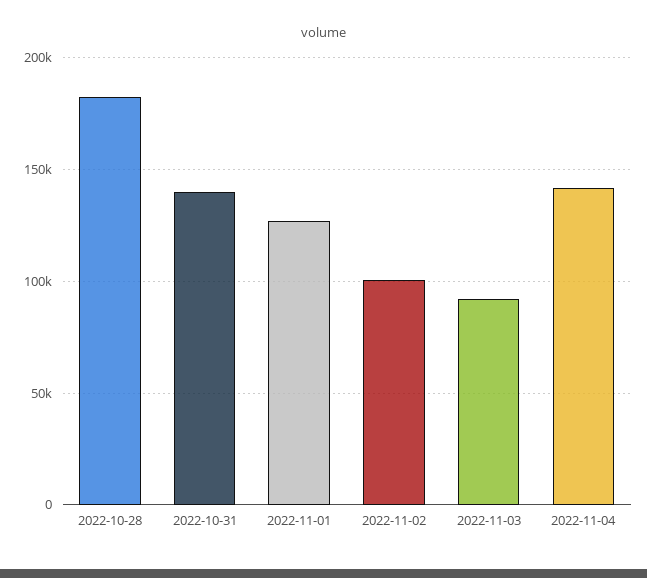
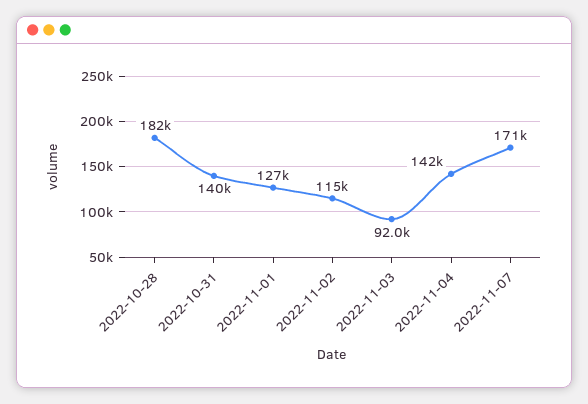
2022-11-02: 100000 -> 115000
2022-11-07: none -> 171000

